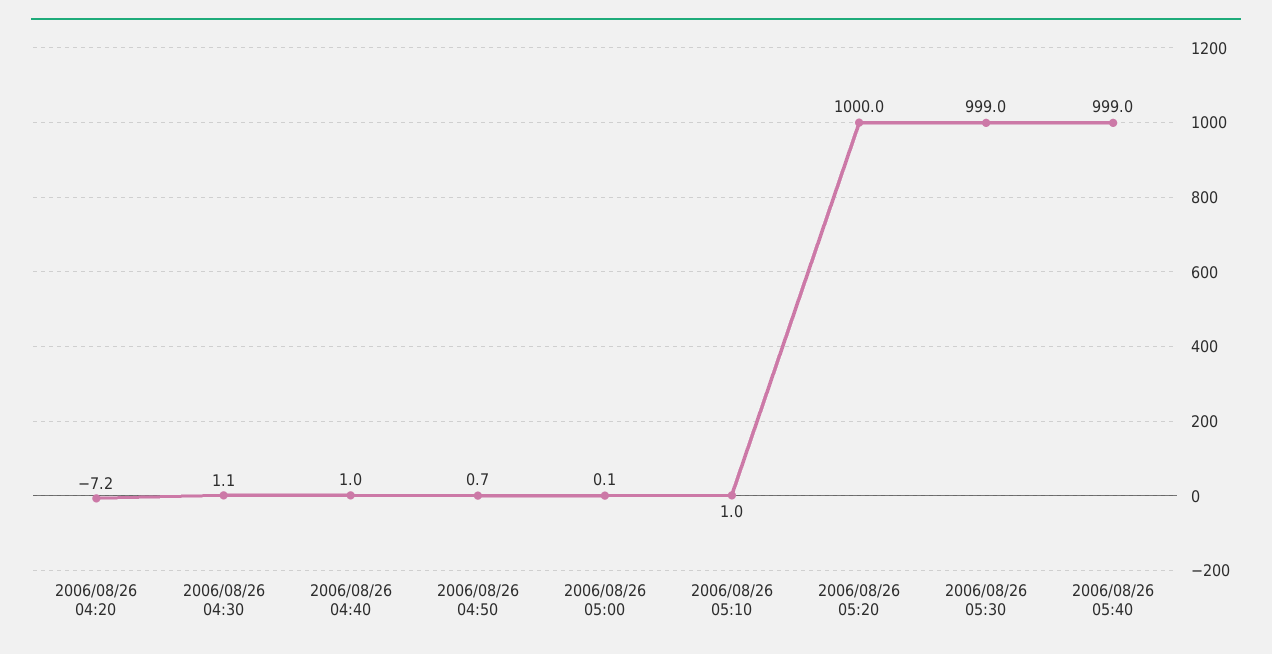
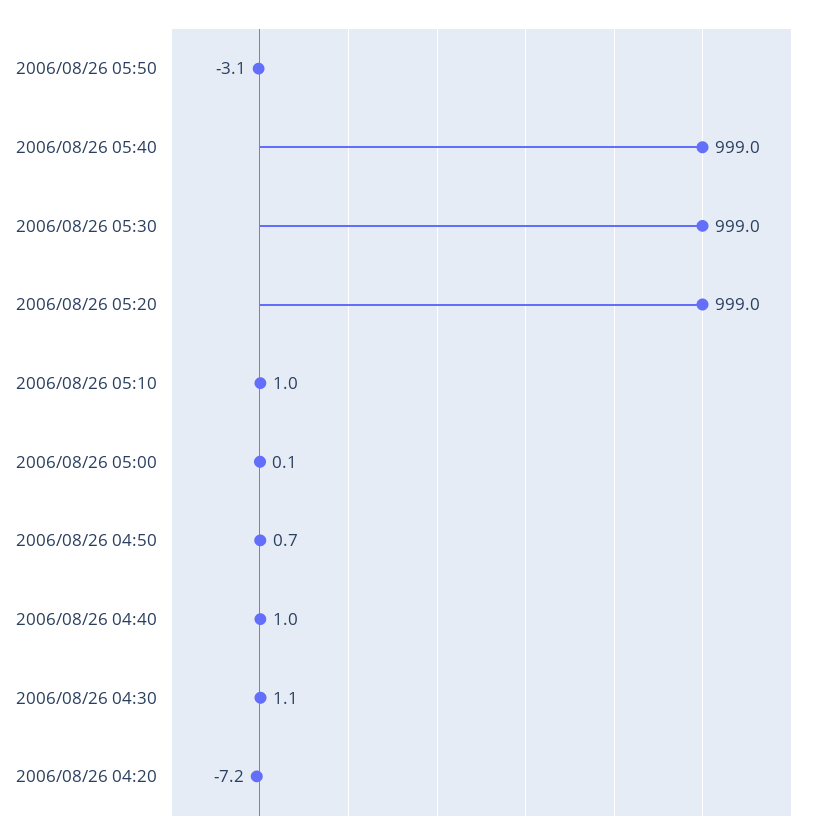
2006/08/26 05:20: 1000 -> 999
2006/08/26 05:50: none -> -3.1

